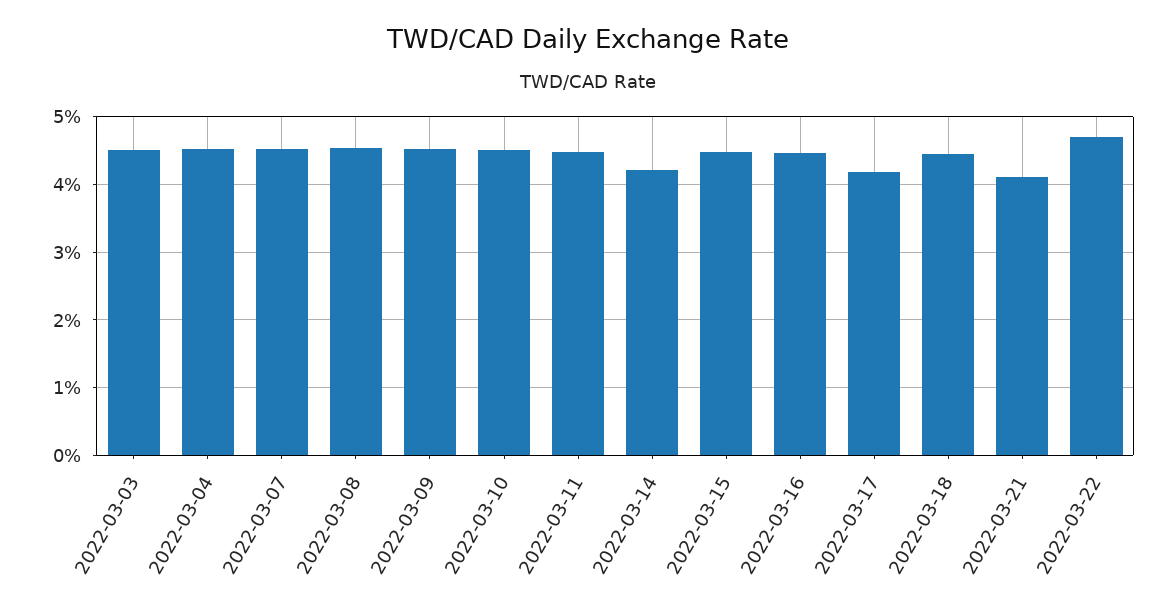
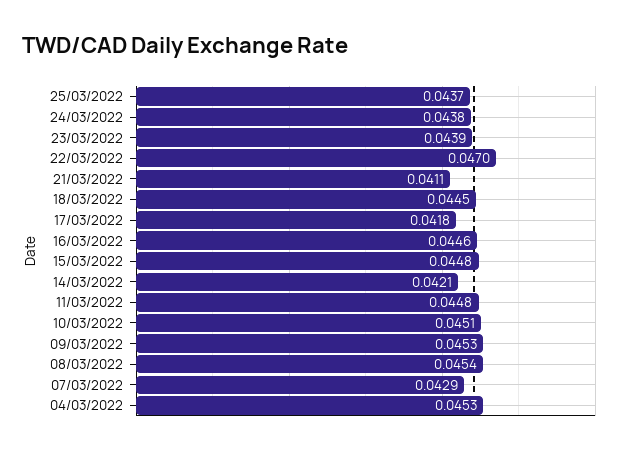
2022-03-03: 0.045 -> none
2022-03-07: 0.045 -> 0.0429
25/03/2022: none -> 0.0437
24/03/2022: none -> 0.0438
23/03/2022: none -> 0.0439

